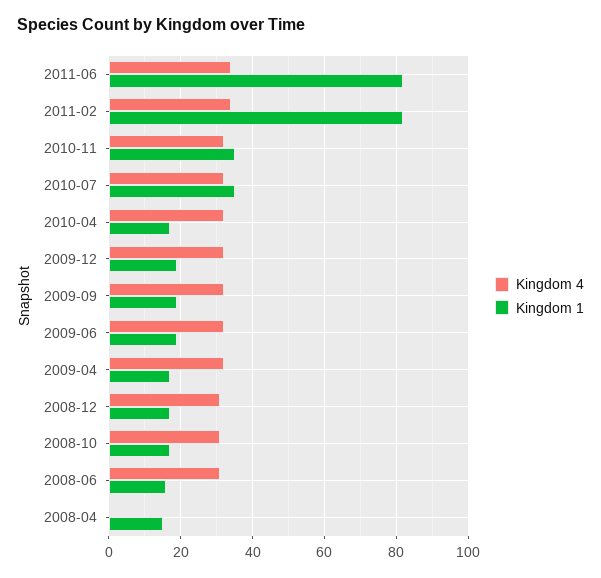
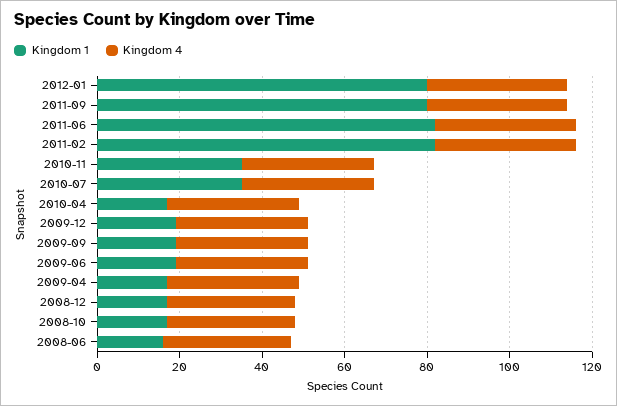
Kingdom 4, 2008-04: 0 -> none
Kingdom 1, 2008-04: 15 -> none
Kingdom 1, 2012-01: none -> 80
Kingdom 4, 2012-01: none -> 35
Kingdom 1, 2011-09: none -> 80
Kingdom 4, 2011-09: none -> 35

